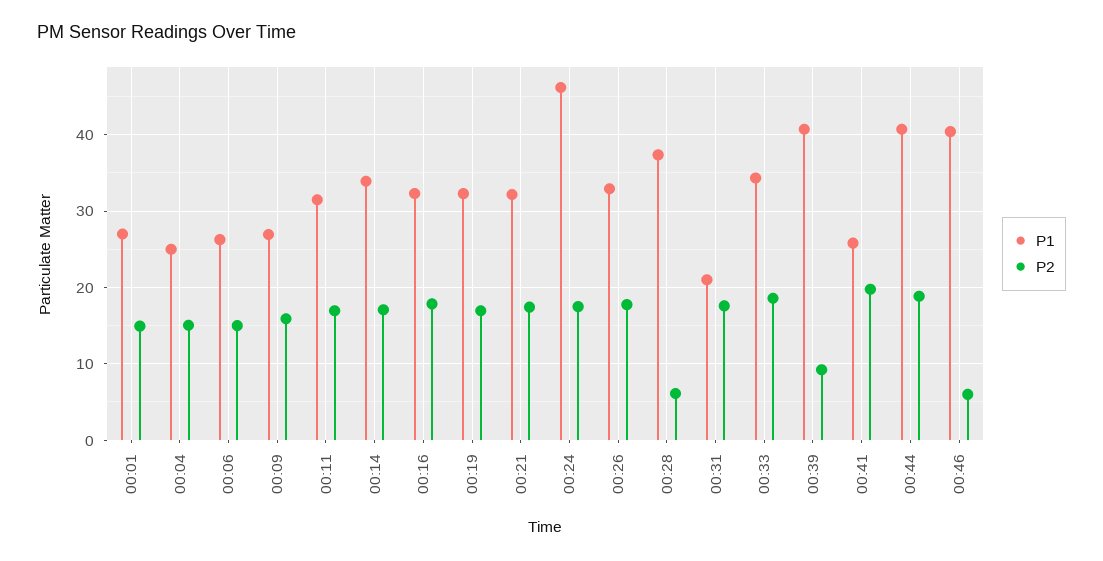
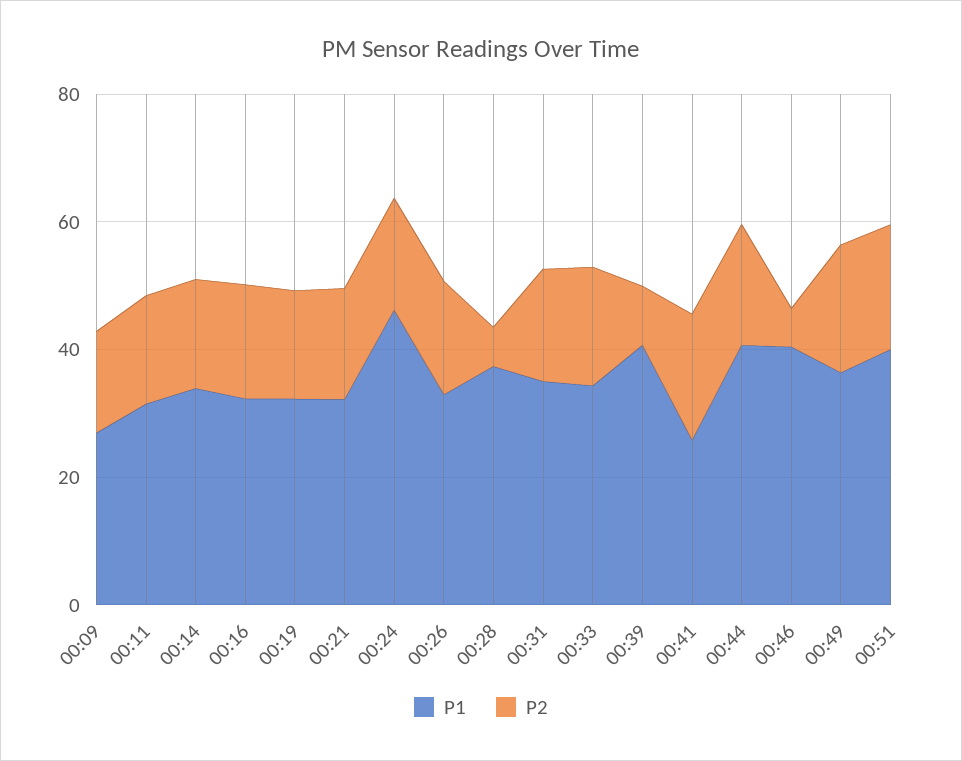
P1, 00:01: 27 -> none
P2, 00:01: 15 -> none
P1, 00:04: 25 -> none
P2, 00:04: 15 -> none
P1, 00:06: 26 -> none
P2, 00:06: 15 -> none
P1, 00:31: 21 -> 35
P1, 00:49: none -> 35
P2, 00:49: none -> 20
P1, 00:51: none -> 40
P2, 00:51: none -> 20

